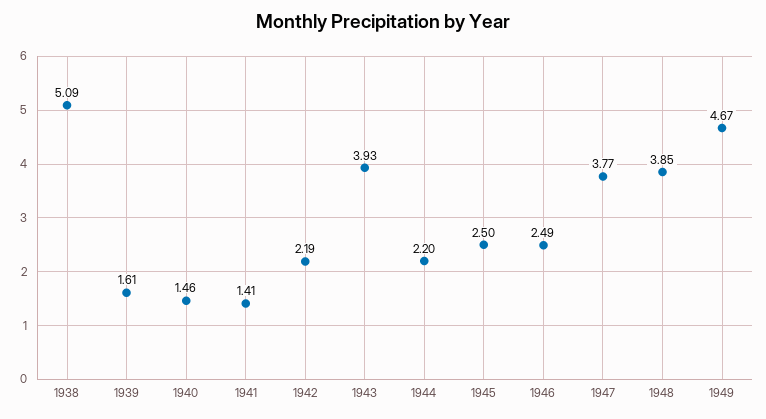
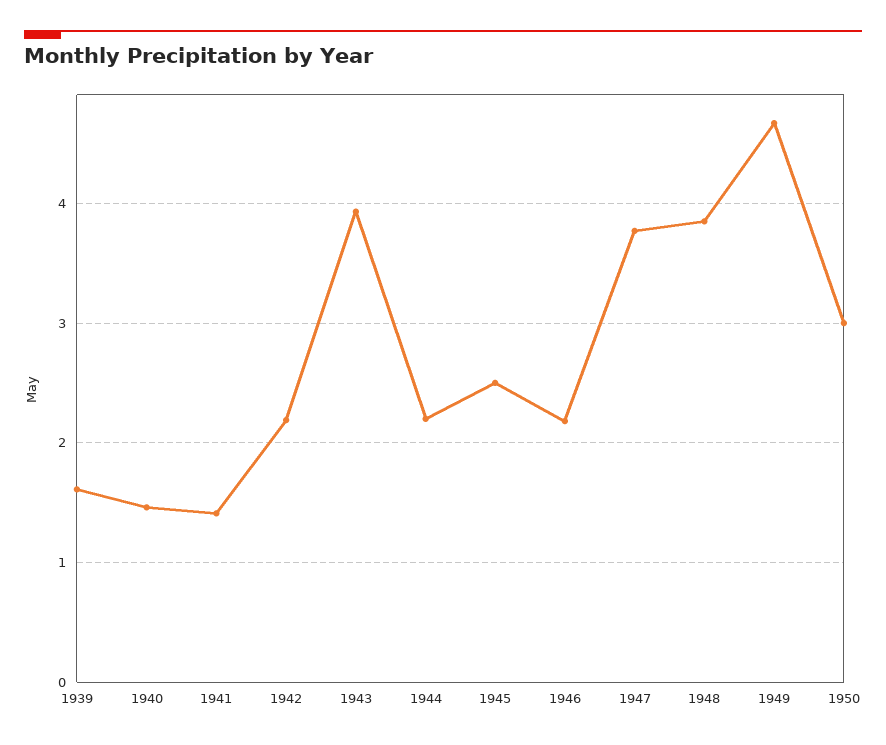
1938: 5.09 -> none
1946: 2.49 -> 2.2
1950: none -> 3

